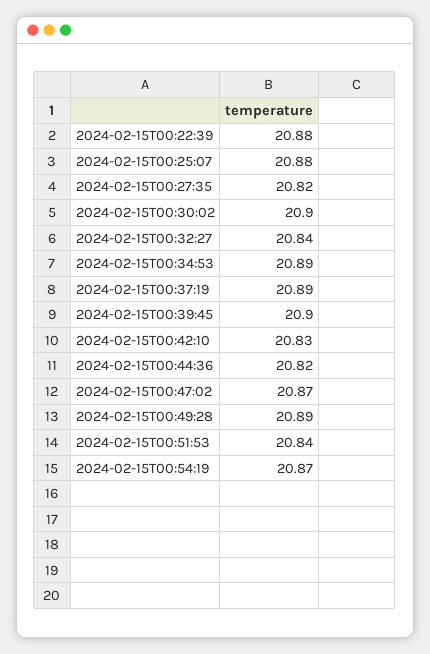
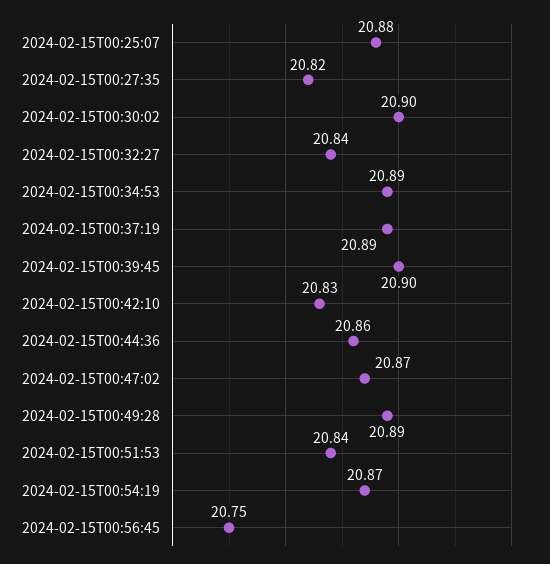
2024-02-15T00:22:39: 20.88 -> none
2024-02-15T00:44:36: 20.82 -> 20.86
2024-02-15T00:56:45: none -> 20.75

